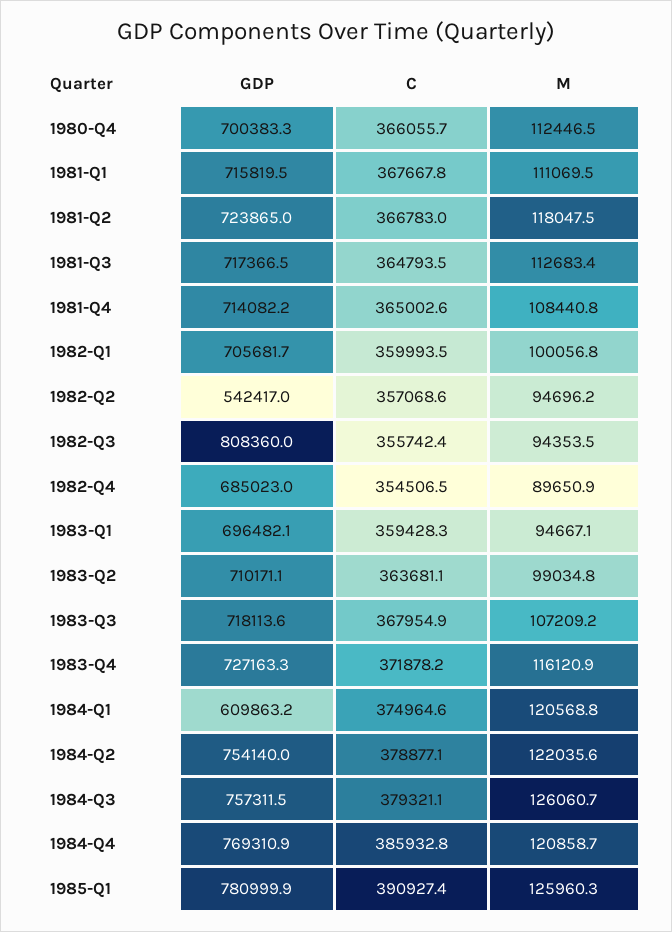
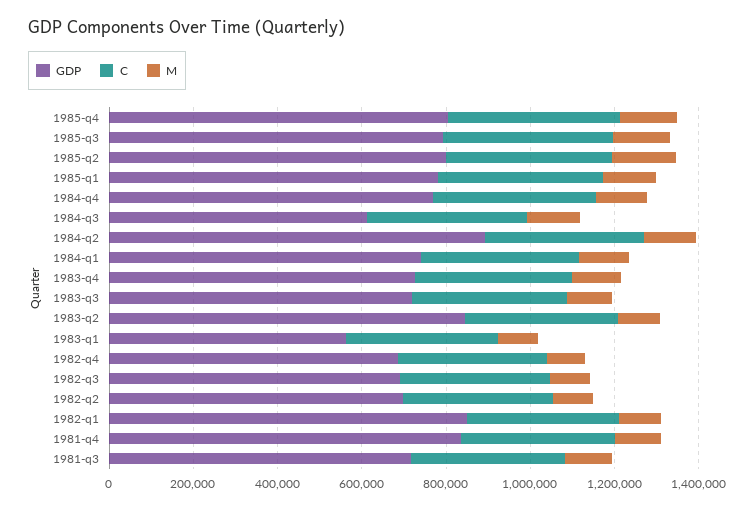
GDP, 1980-Q4: 700383.3 -> none
C, 1980-Q4: 366055.7 -> none
M, 1980-Q4: 112446.5 -> none
GDP, 1981-Q1: 715819.5 -> none
C, 1981-Q1: 367667.8 -> none
M, 1981-Q1: 111069.5 -> none
GDP, 1981-Q2: 723865 -> none
C, 1981-Q2: 366783 -> none
M, 1981-Q2: 118047.5 -> none
GDP, 1981-Q4: 714082.2 -> 850000
GDP, 1982-Q1: 705681.7 -> 850000
GDP, 1982-Q2: 542417 -> 700000
GDP, 1982-Q3: 808360 -> 700000
GDP, 1983-Q1: 696482.1 -> 550000
GDP, 1983-Q2: 710171.1 -> 850000
GDP, 1984-Q1: 609863.2 -> 750000
GDP, 1984-Q2: 754140 -> 900000
GDP, 1984-Q3: 757311.5 -> 600000
GDP, 1985-q4: none -> 800000
C, 1985-q4: none -> 400000
M, 1985-q4: none -> 150000
GDP, 1985-q3: none -> 800000
C, 1985-q3: none -> 400000
M, 1985-q3: none -> 150000
GDP, 1985-q2: none -> 800000
C, 1985-q2: none -> 400000
M, 1985-q2: none -> 150000

